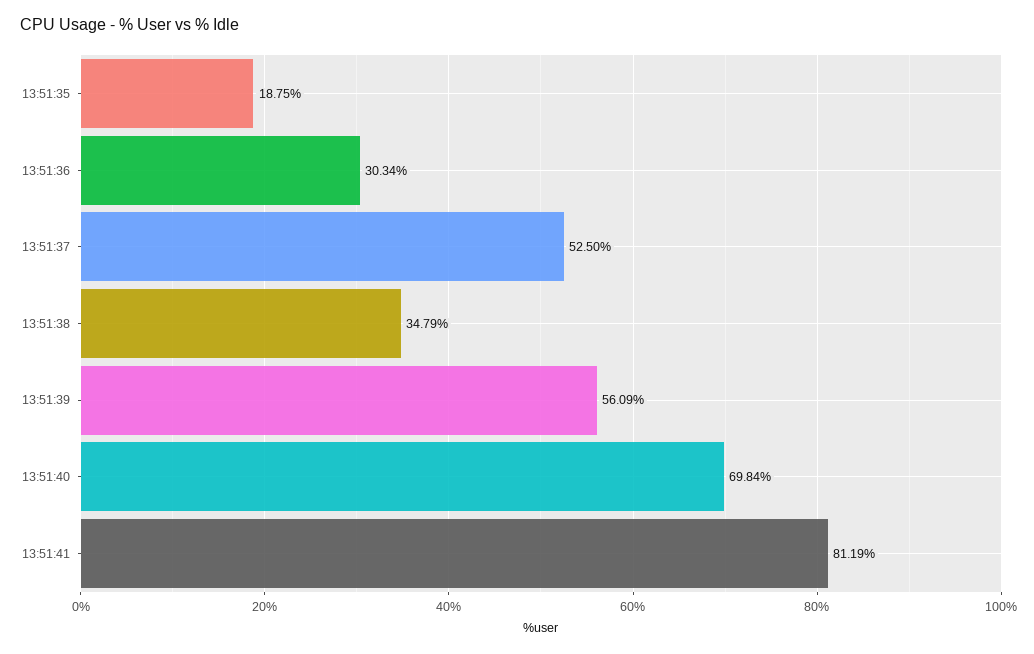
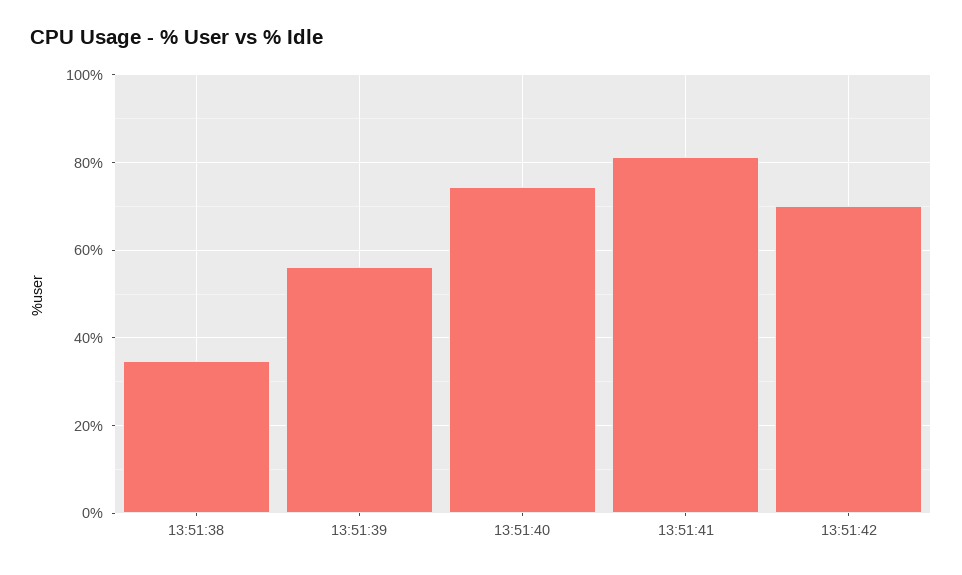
13:51:35: 18.75 -> none
13:51:36: 30.34 -> none
13:51:37: 52.5 -> none
13:51:40: 69.84 -> 74
13:51:42: none -> 70

